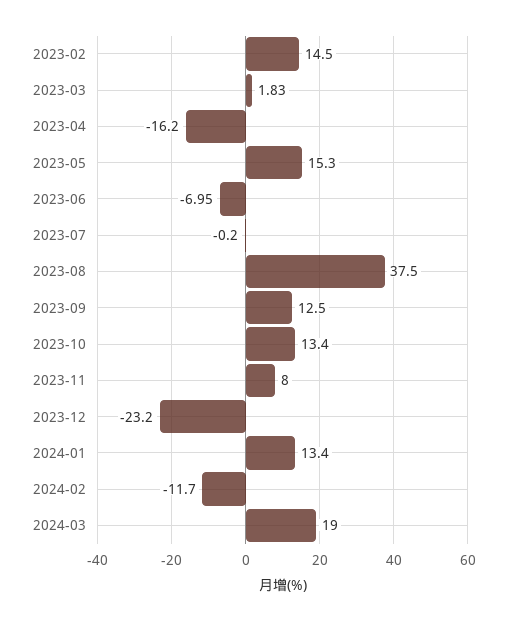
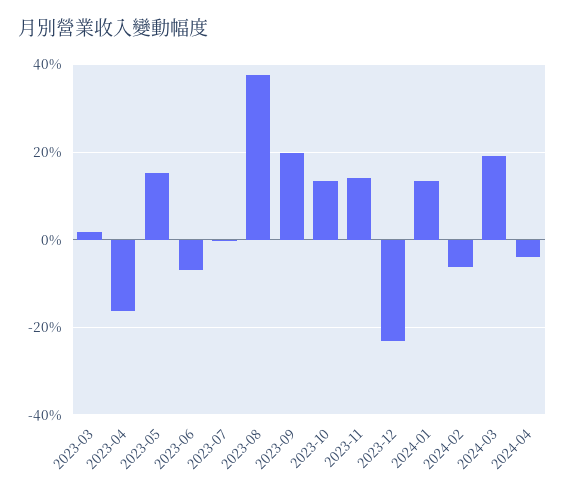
2023-02: 14.5 -> none
2023-09: 12.5 -> 20
2023-11: 8 -> 14
2024-02: -11.7 -> -6
2024-04: none -> -4

